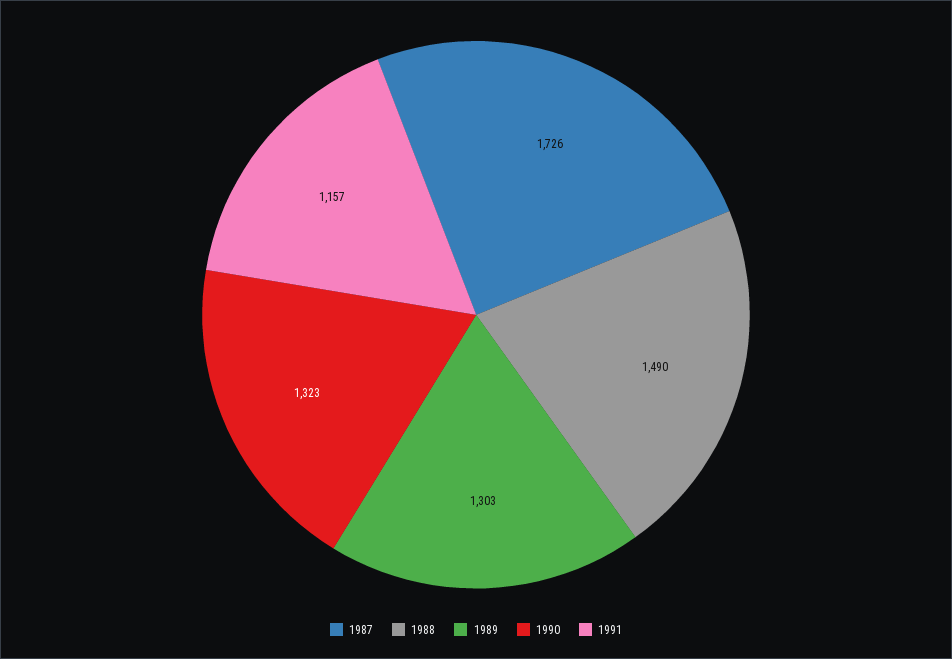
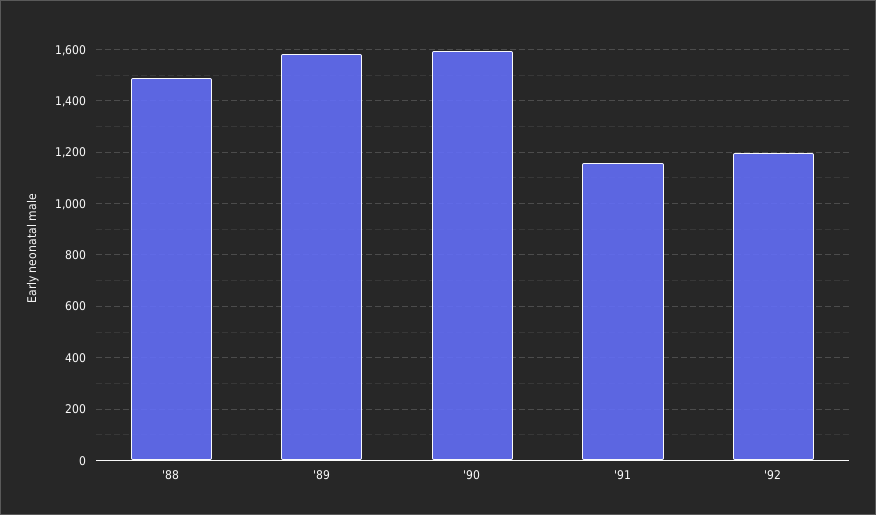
1987: 1726 -> none
1989: 1303 -> 1575
1990: 1323 -> 1600
'92: none -> 1200

